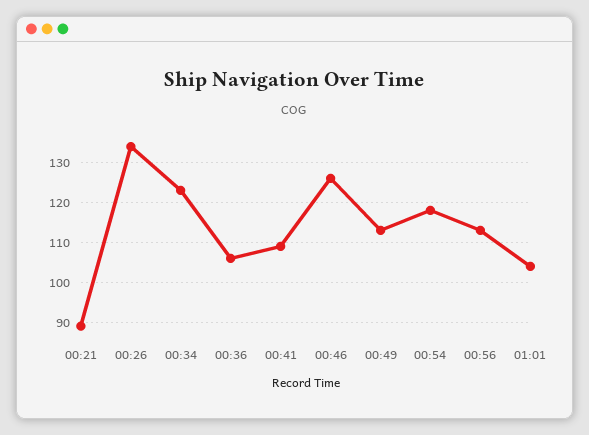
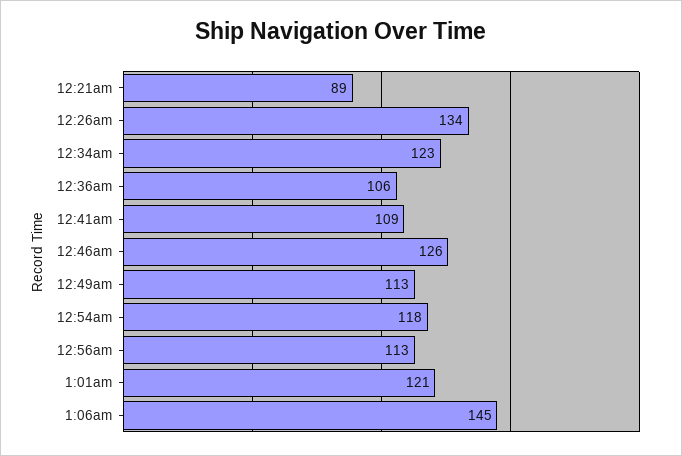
01:01: 105 -> 121
1:06am: none -> 145

